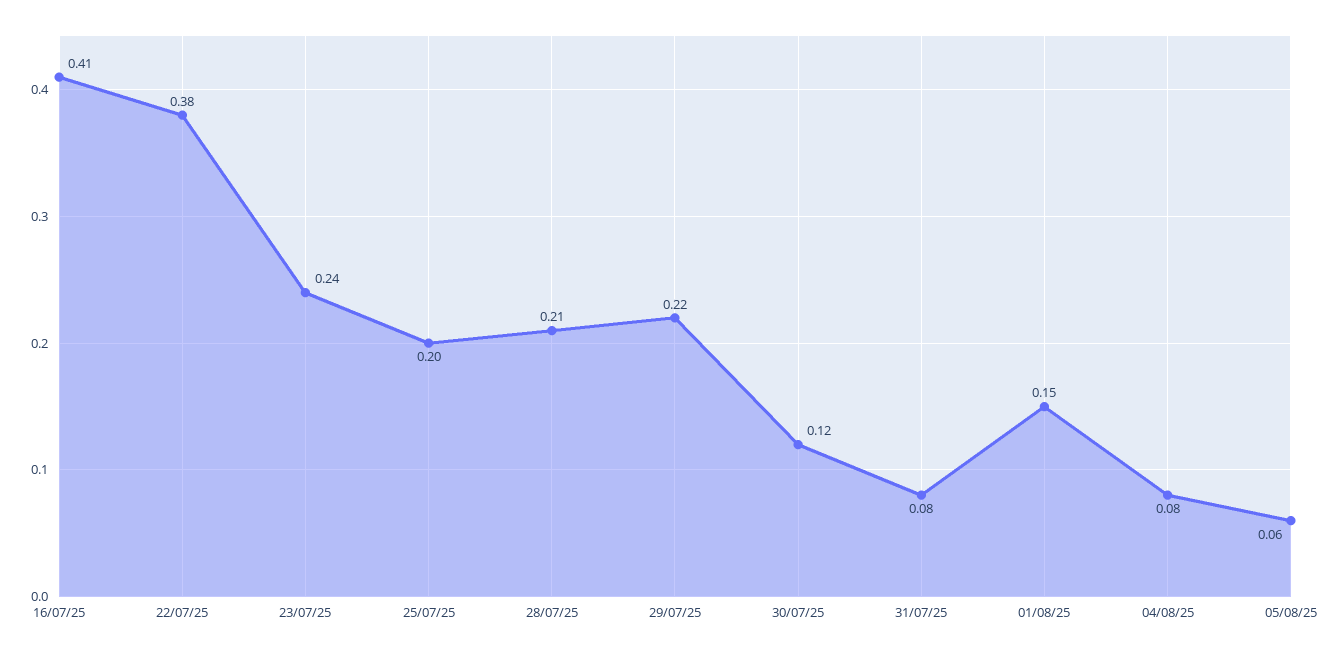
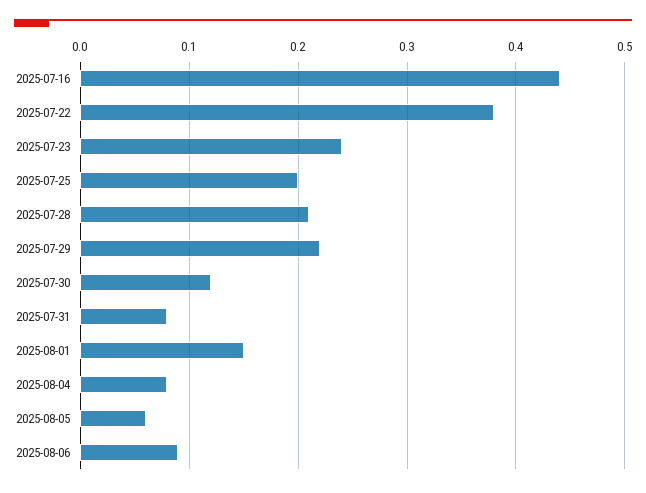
16/07/25: 0.41 -> 0.44
2025-08-06: none -> 0.09

